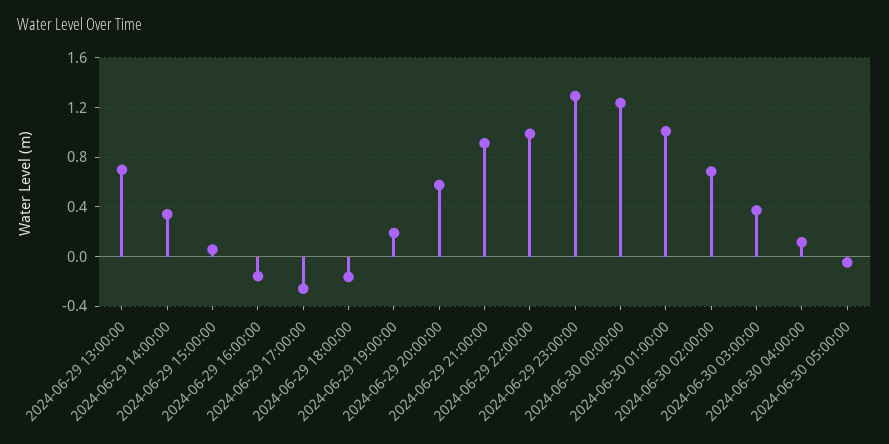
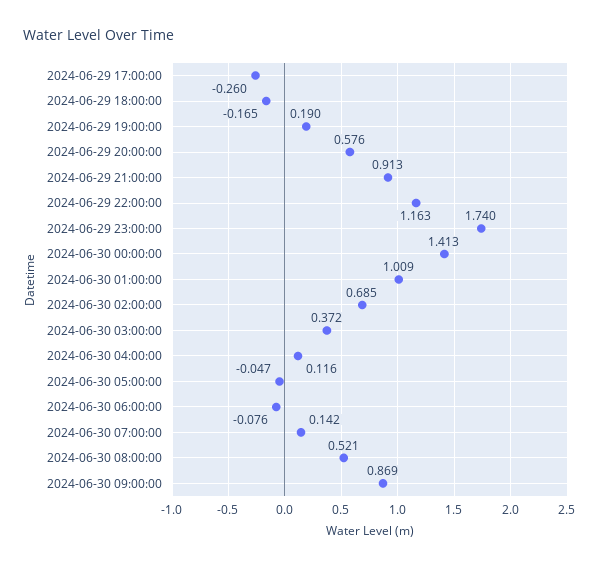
2024-06-29 13:00:00: 0.7 -> none
2024-06-29 14:00:00: 0.35 -> none
2024-06-29 15:00:00: 0.05 -> none
2024-06-29 16:00:00: -0.15 -> none
2024-06-29 22:00:00: 1 -> 1.163
2024-06-29 23:00:00: 1.3 -> 1.74
2024-06-30 00:00:00: 1.25 -> 1.413
2024-06-30 06:00:00: none -> -0.076
2024-06-30 07:00:00: none -> 0.142
2024-06-30 08:00:00: none -> 0.521
2024-06-30 09:00:00: none -> 0.869

